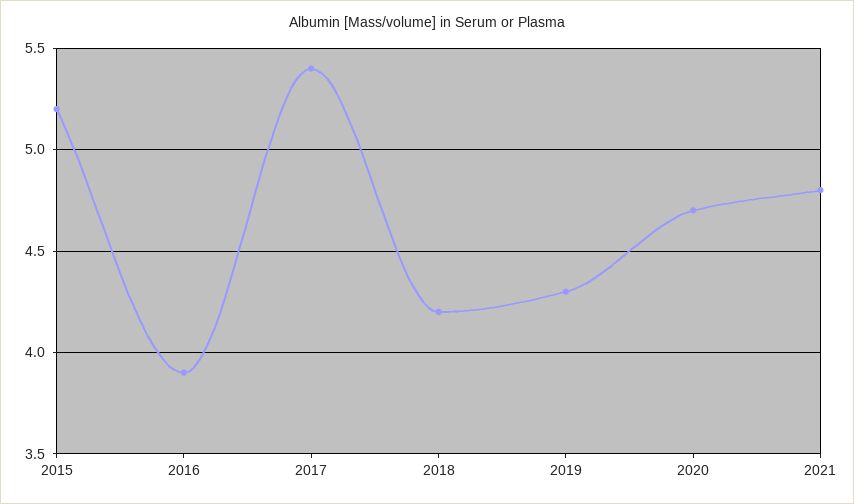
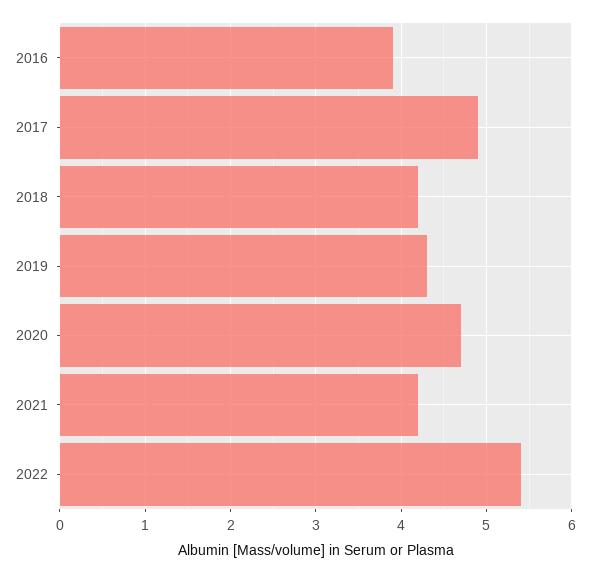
2015: 5.2 -> none
2017: 5.4 -> 4.9
2021: 4.8 -> 4.2
2022: none -> 5.4

